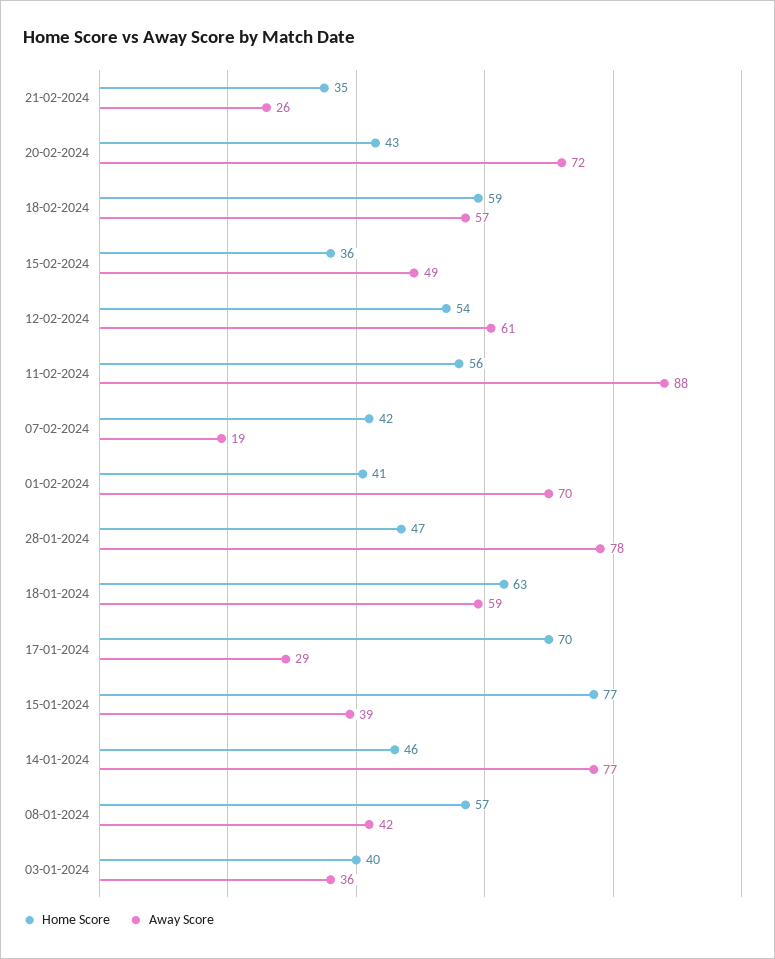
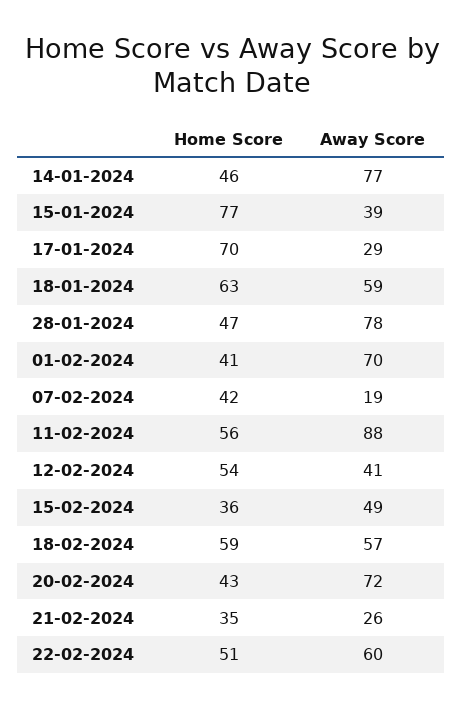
Away Score, 12-02-2024: 61 -> 41
Home Score, 08-01-2024: 57 -> none
Away Score, 08-01-2024: 42 -> none
Home Score, 03-01-2024: 40 -> none
Away Score, 03-01-2024: 36 -> none
Home Score, 22-02-2024: none -> 51
Away Score, 22-02-2024: none -> 60

